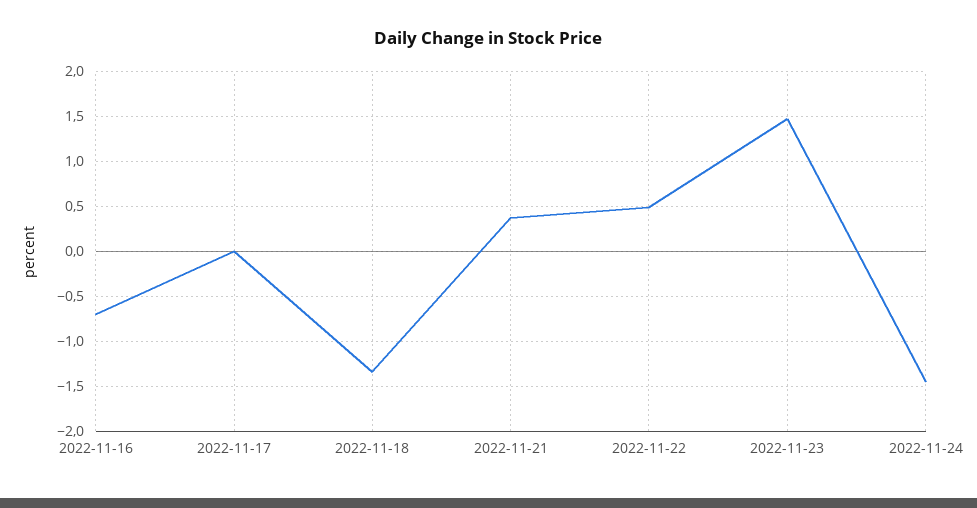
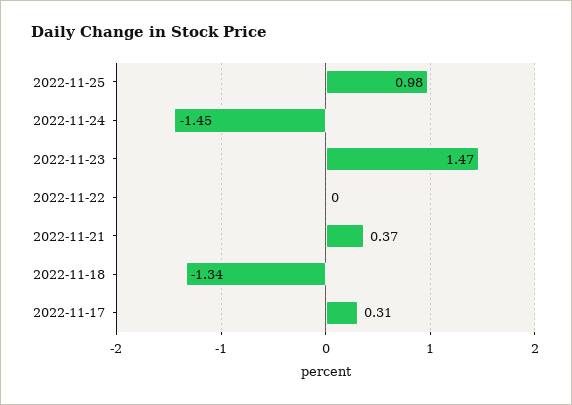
2022-11-16: -0.7 -> none
2022-11-17: 0 -> 0.31
2022-11-22: 0.5 -> 0
2022-11-25: none -> 0.98

